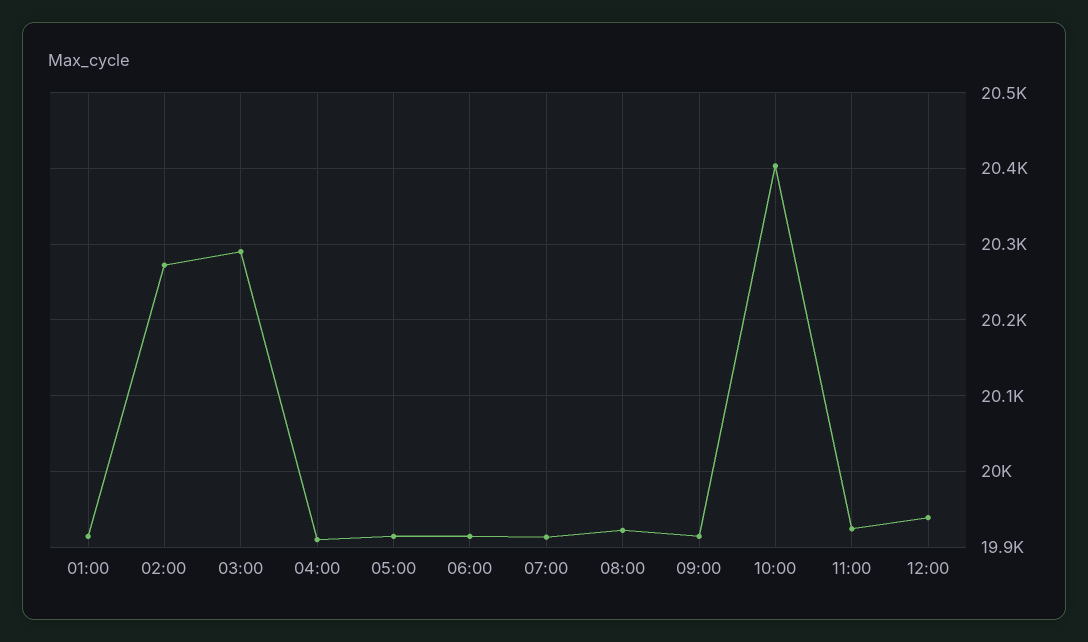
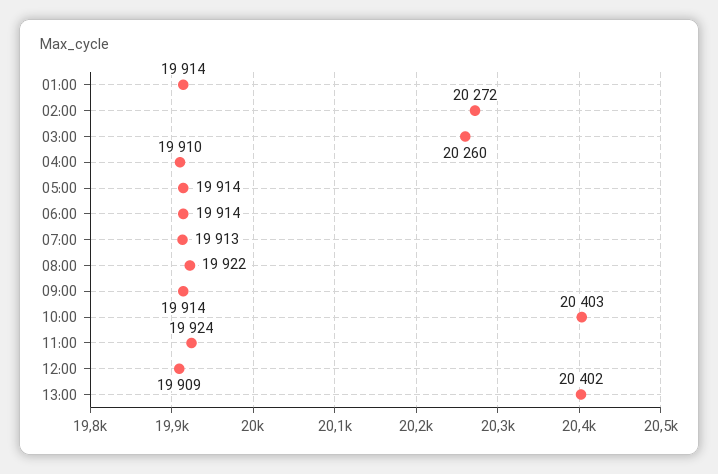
03:00: 20290 -> 20260
12:00: 19940 -> 19909
13:00: none -> 20402

